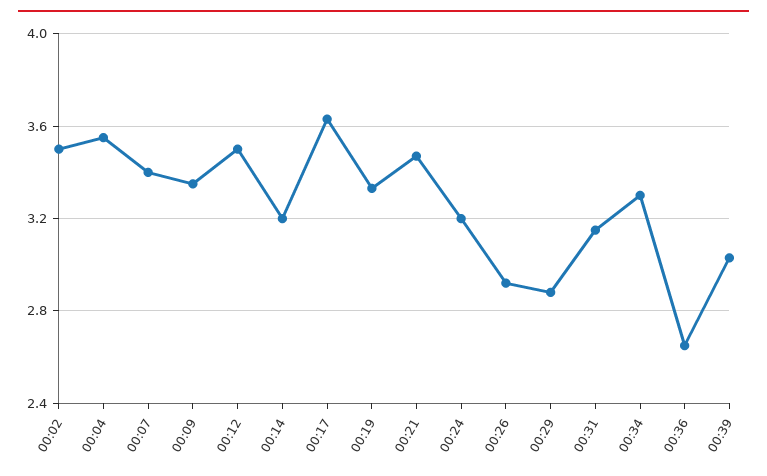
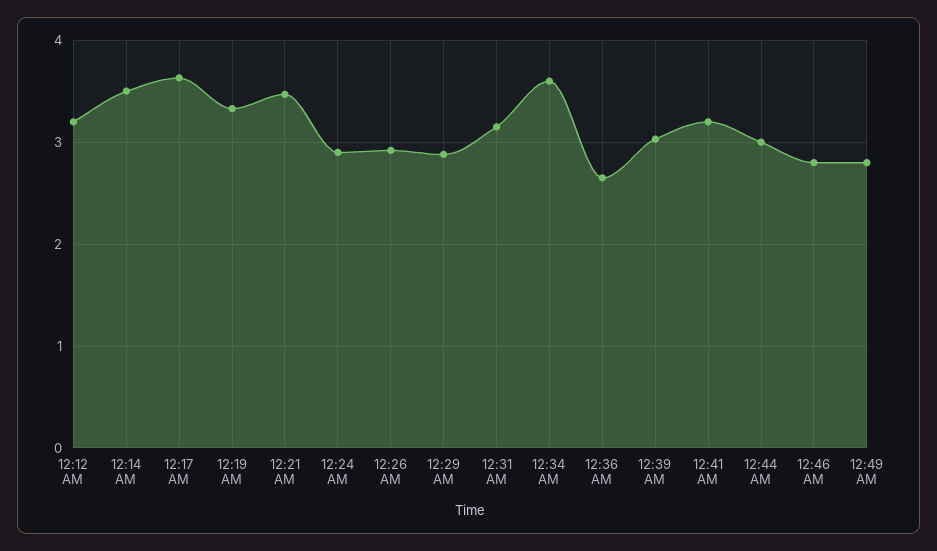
00:02: 3.5 -> none
00:04: 3.55 -> none
00:07: 3.4 -> none
00:09: 3.35 -> none
00:12: 3.5 -> 3.2
00:14: 3.2 -> 3.5
00:24: 3.2 -> 2.9
00:34: 3.3 -> 3.6
12:41 AM: none -> 3.2
12:44 AM: none -> 3
12:46 AM: none -> 2.8
12:49 AM: none -> 2.8

